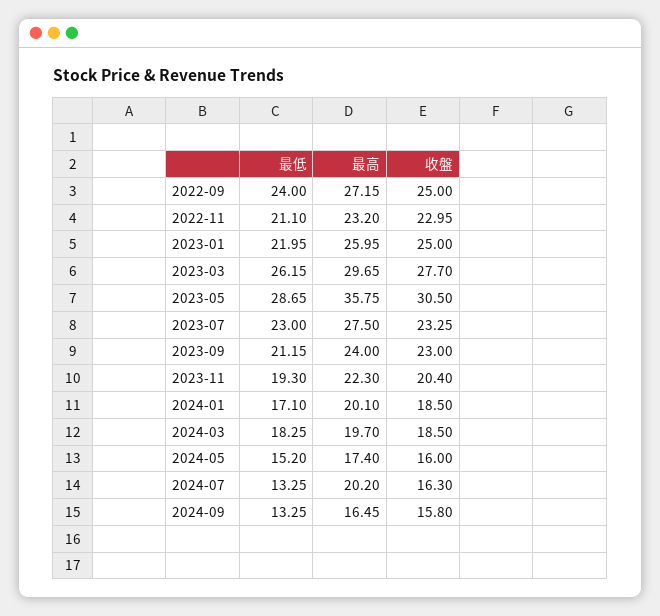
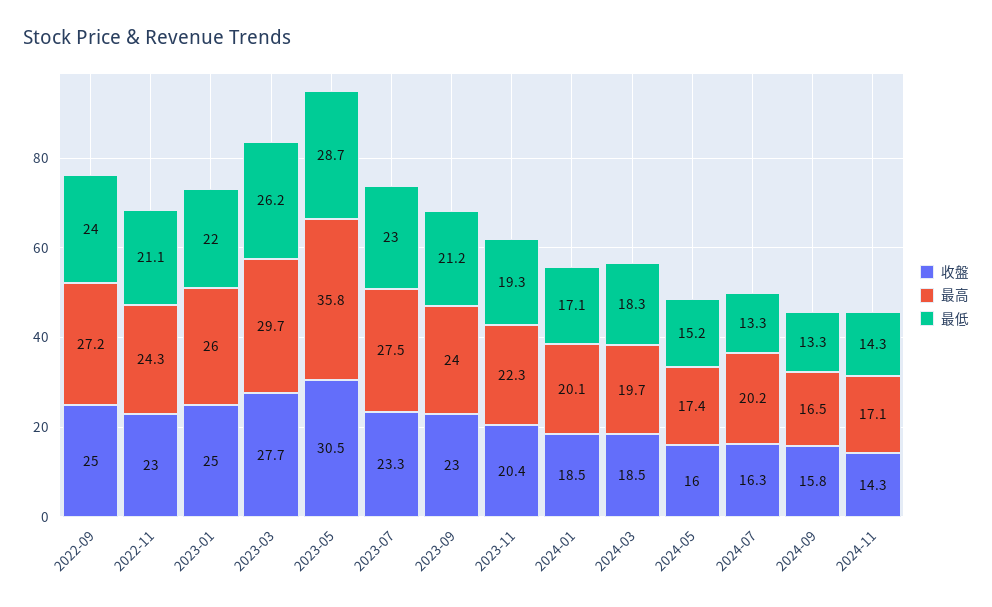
最高, 2022-11: 23.2 -> 24.3
收盤, 2024-11: none -> 14.3
最高, 2024-11: none -> 17.1
最低, 2024-11: none -> 14.3

